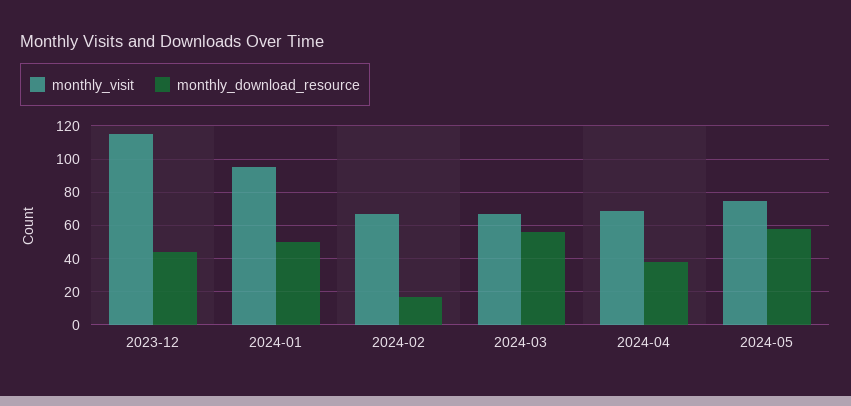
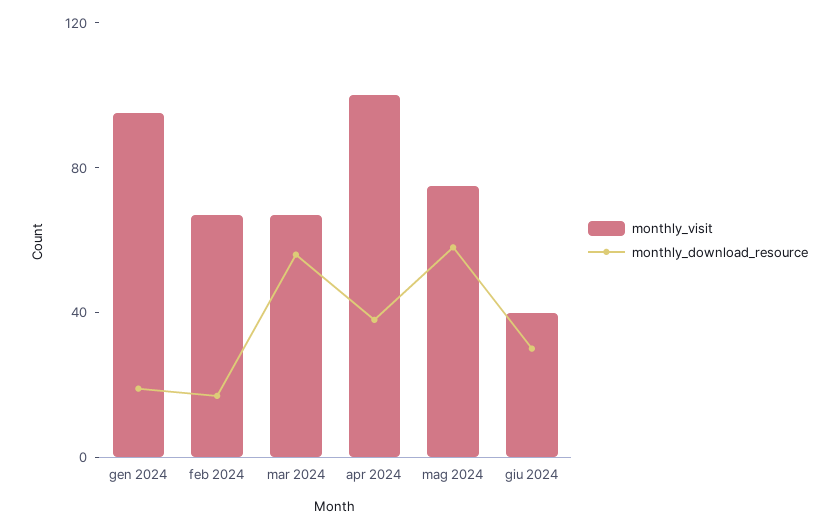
monthly_visit, 2023-12: 115 -> none
monthly_download_resource, 2023-12: 45 -> none
monthly_download_resource, 2024-01: 50 -> 20
monthly_visit, 2024-04: 70 -> 100
monthly_visit, giu 2024: none -> 40
monthly_download_resource, giu 2024: none -> 30

